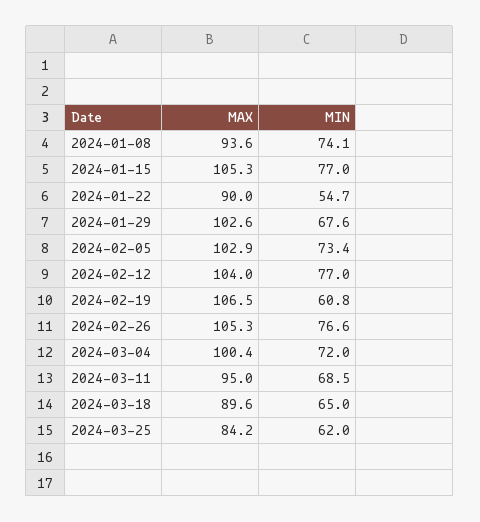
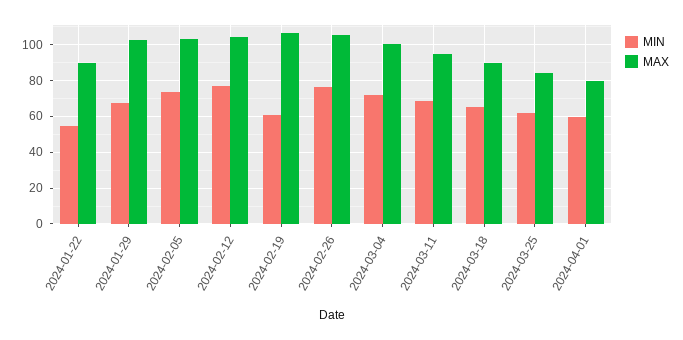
MAX, 2024-01-08: 93.6 -> none
MIN, 2024-01-08: 74.1 -> none
MAX, 2024-01-15: 105.3 -> none
MIN, 2024-01-15: 77 -> none
MIN, 2024-04-01: none -> 60
MAX, 2024-04-01: none -> 80

